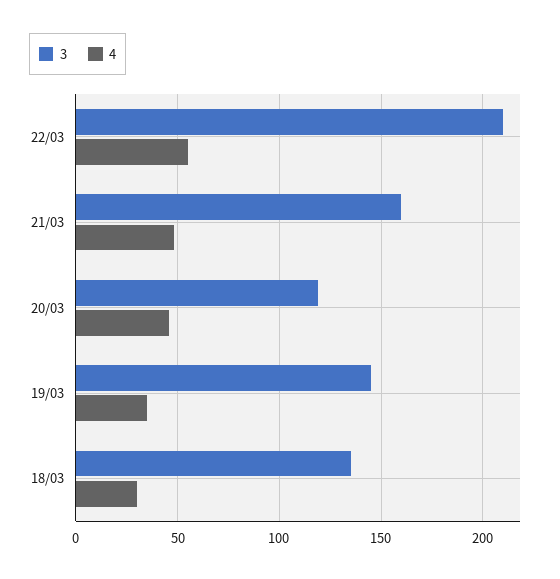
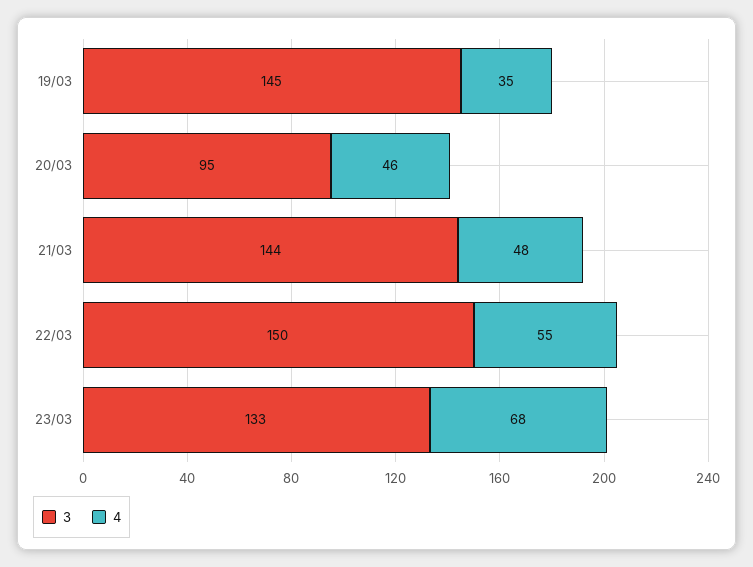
3, 22/03: 210 -> 150
3, 21/03: 160 -> 144
3, 20/03: 120 -> 95
3, 18/03: 135 -> none
4, 18/03: 30 -> none
3, 23/03: none -> 133
4, 23/03: none -> 68

